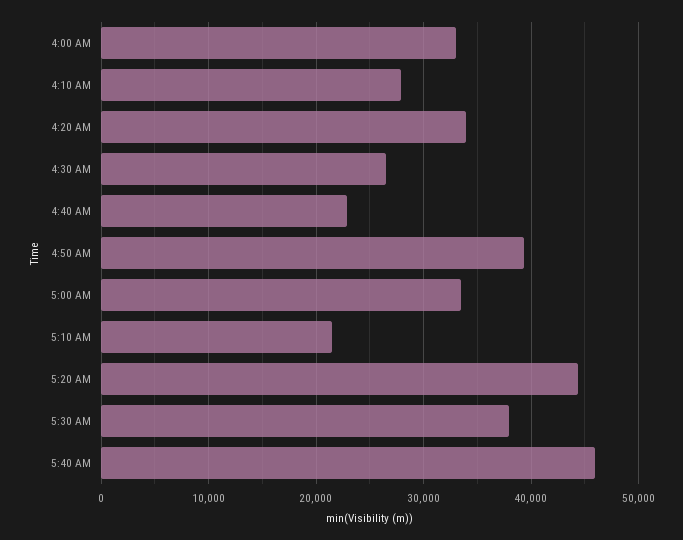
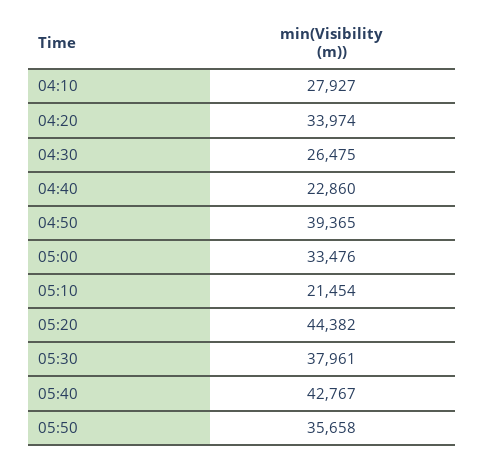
4:00 AM: 33000 -> none
5:40 AM: 46000 -> 42767
05:50: none -> 35658

